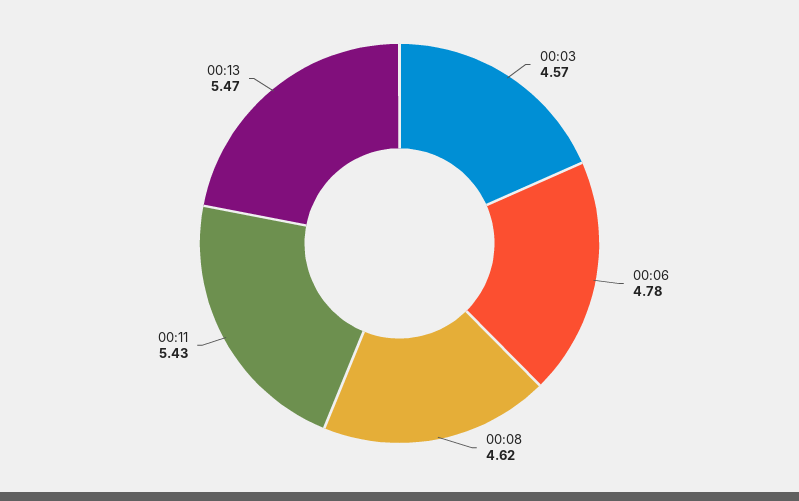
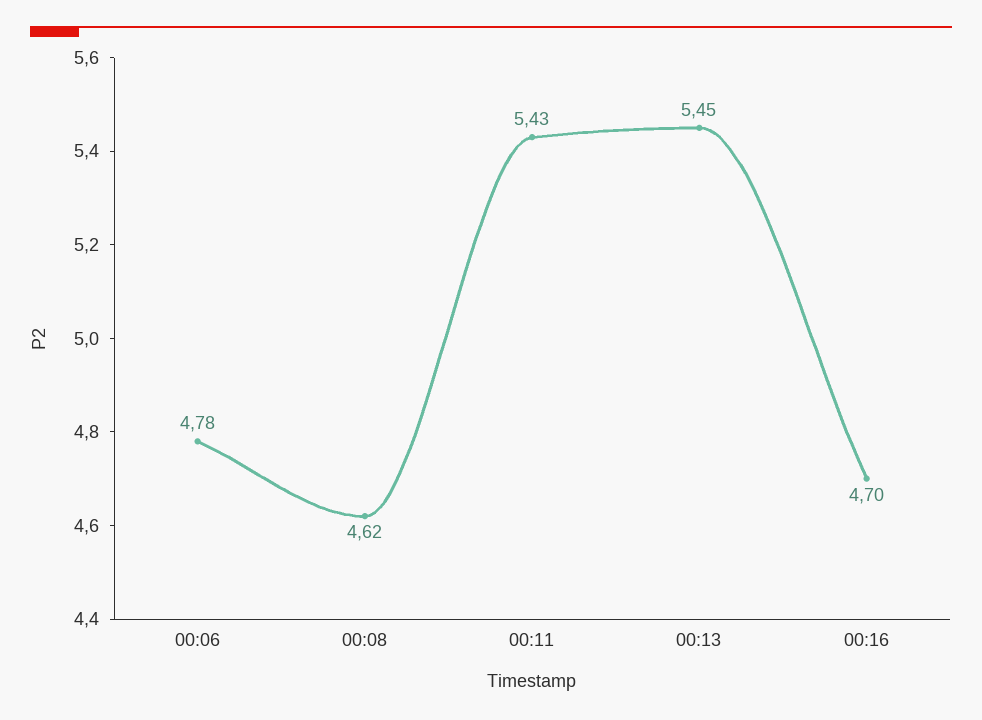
00:03: 4.57 -> none
00:13: 5.47 -> 5.45
00:16: none -> 4.7

